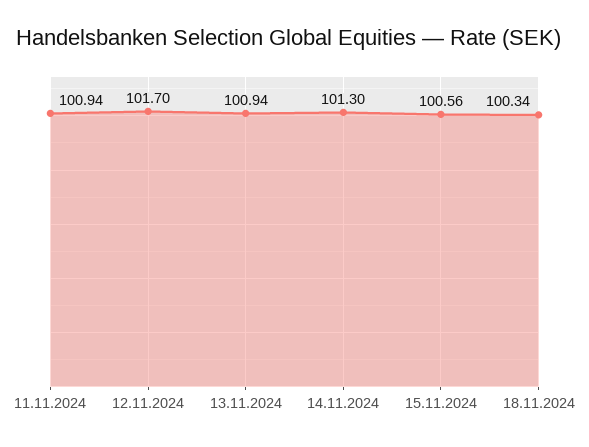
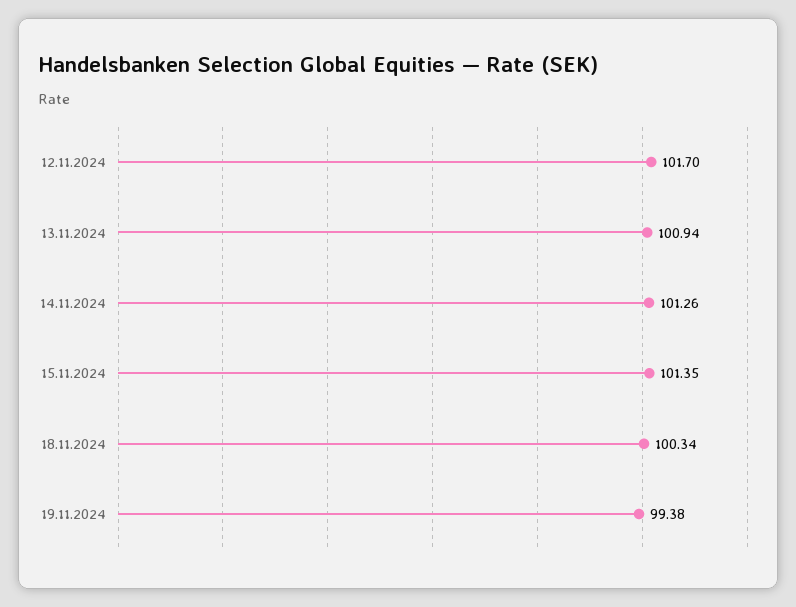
11.11.2024: 100.94 -> none
14.11.2024: 101.3 -> 101.26
15.11.2024: 100.56 -> 101.35
19.11.2024: none -> 99.38

